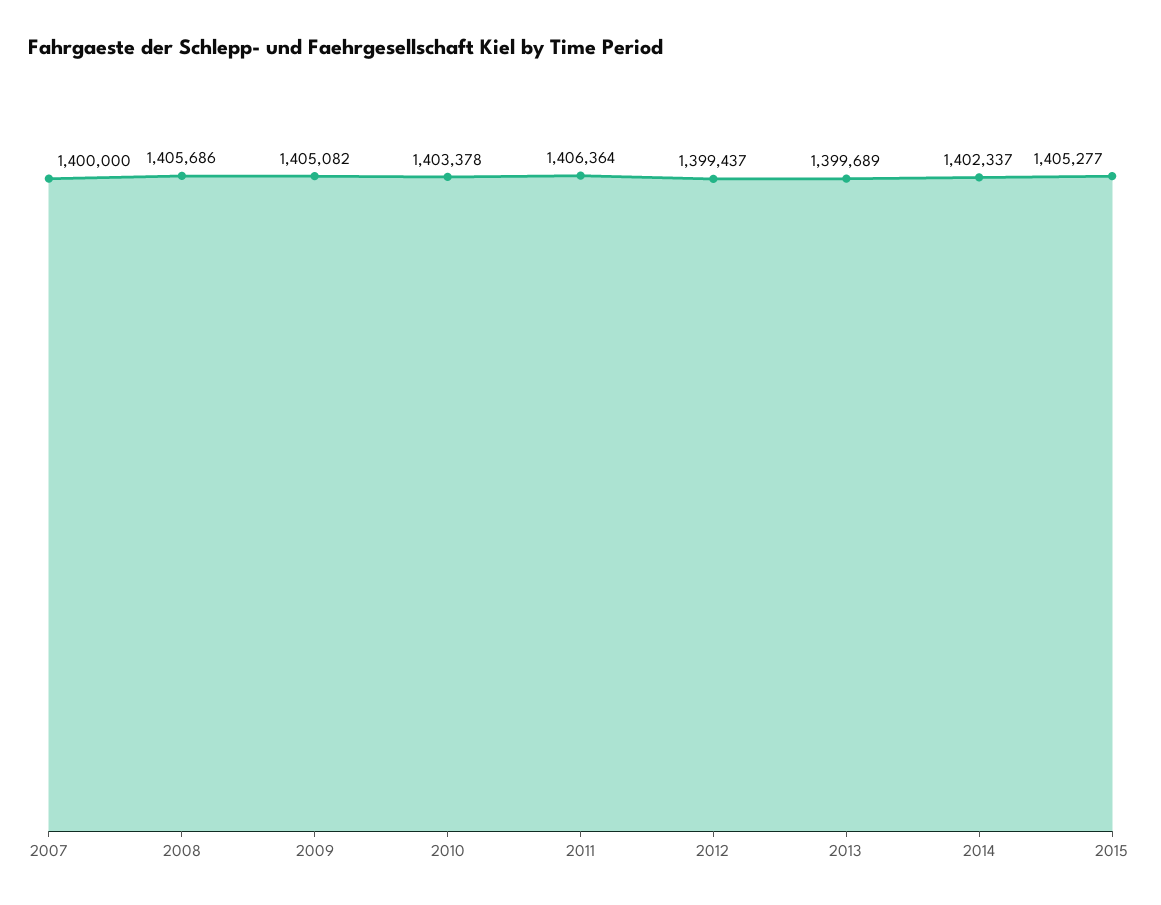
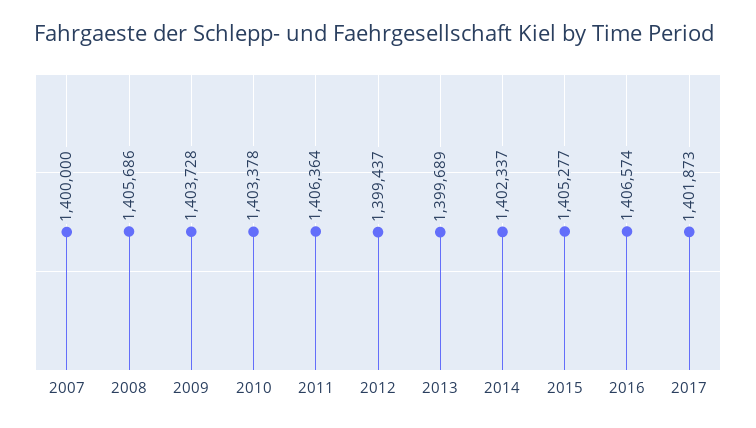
2009: 1405082 -> 1403728
2016: none -> 1406574
2017: none -> 1401873

